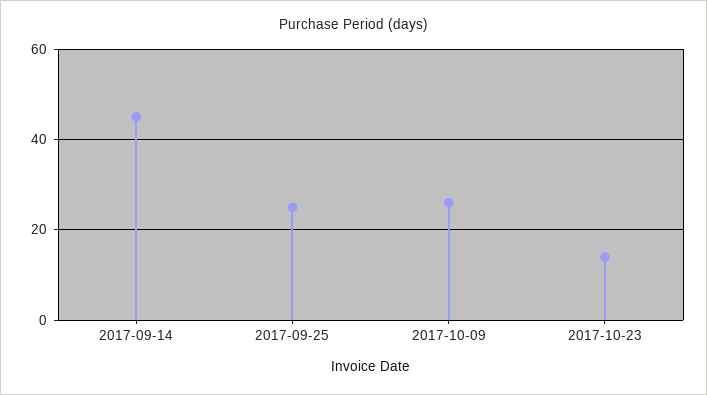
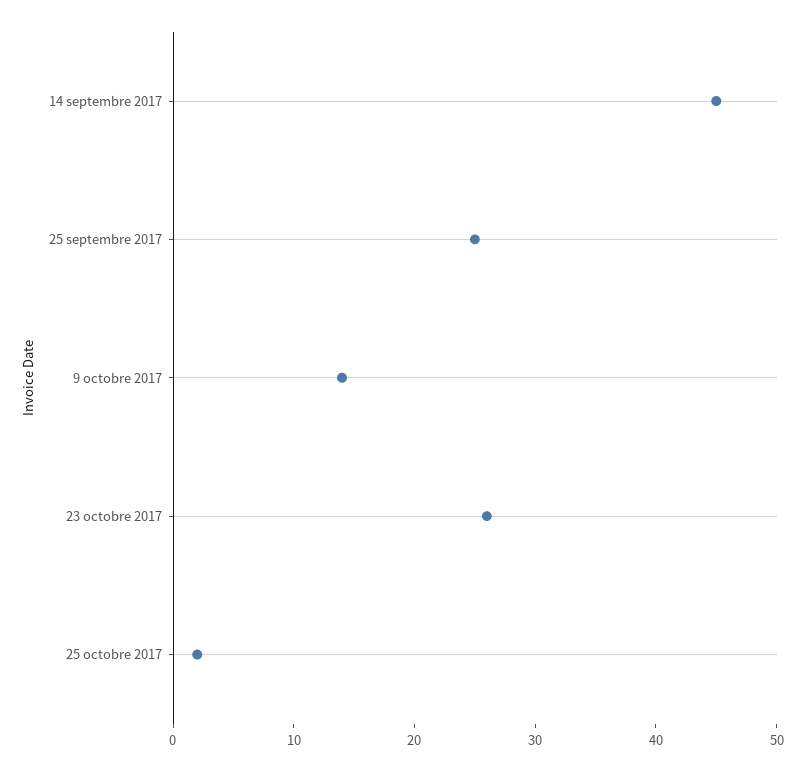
2017-10-09: 25 -> 14
2017-10-23: 15 -> 26
25 octobre 2017: none -> 2

